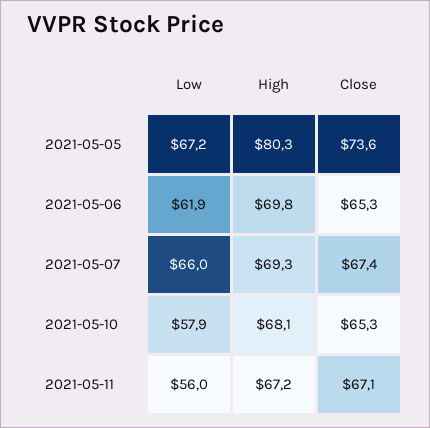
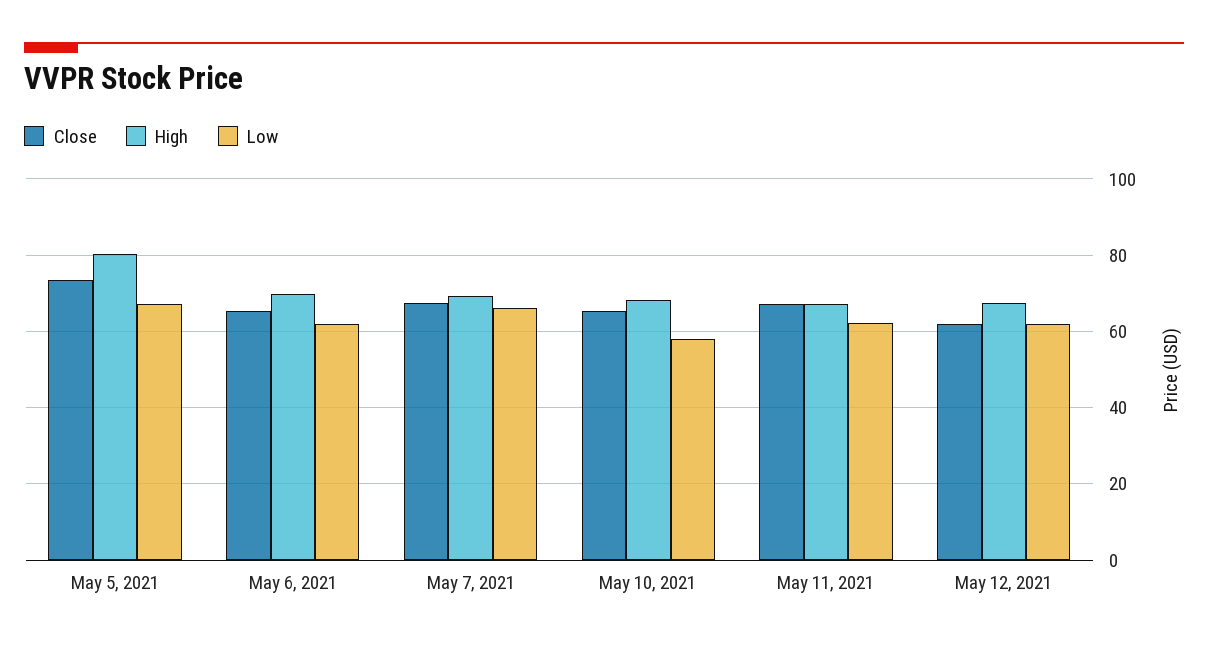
Low, 2021-05-11: 56 -> 62
Close, May 12, 2021: none -> 62
High, May 12, 2021: none -> 68
Low, May 12, 2021: none -> 62

